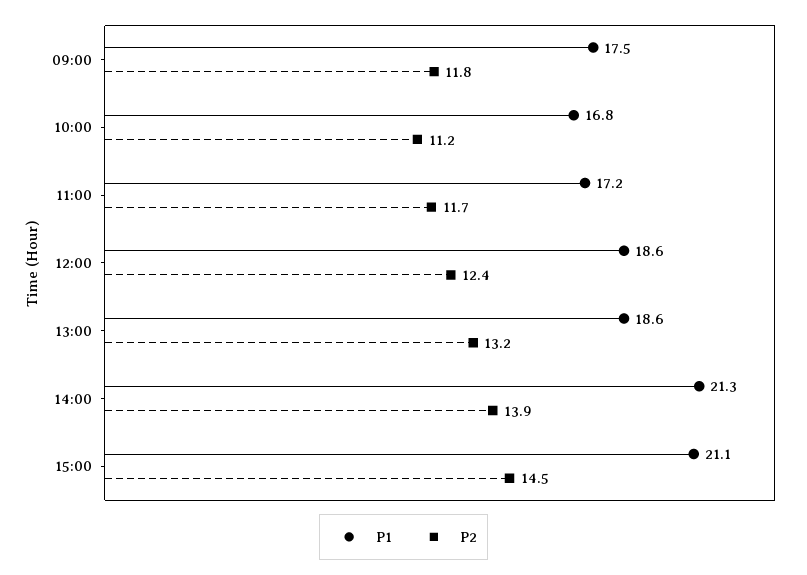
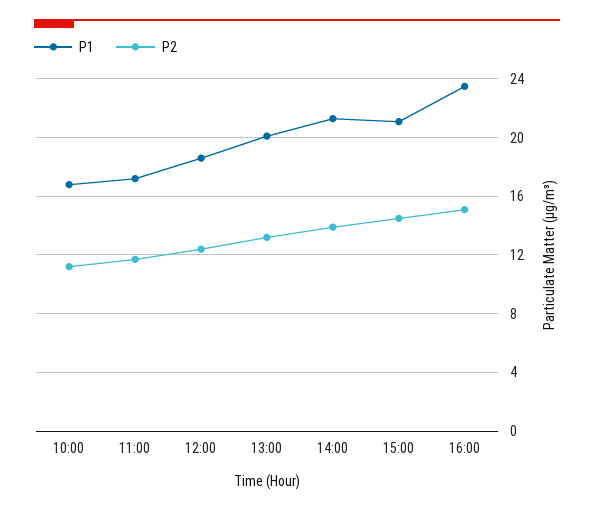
P1, 09:00: 17.5 -> none
P2, 09:00: 11.8 -> none
P1, 13:00: 18.6 -> 20
P1, 16:00: none -> 23.5
P2, 16:00: none -> 15

